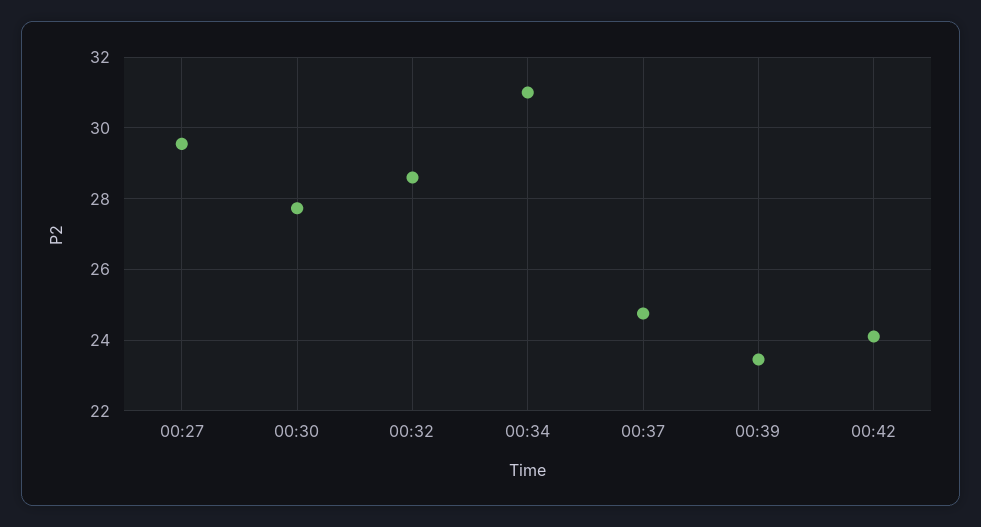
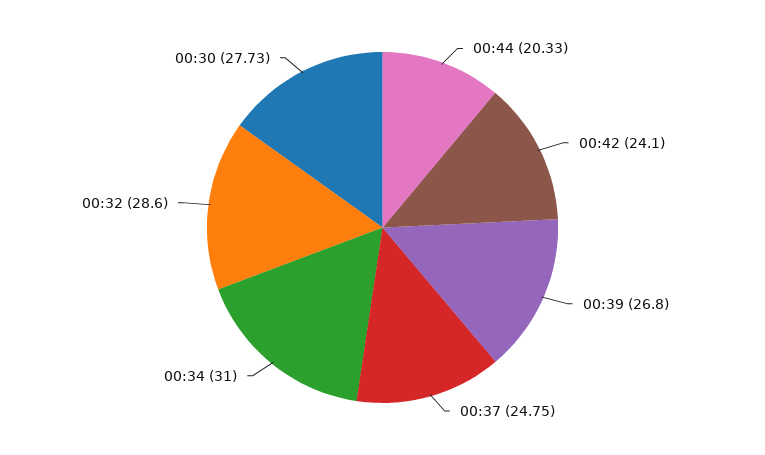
00:27: 29.6 -> none
00:39: 23.4 -> 26.8
00:44: none -> 20.33

